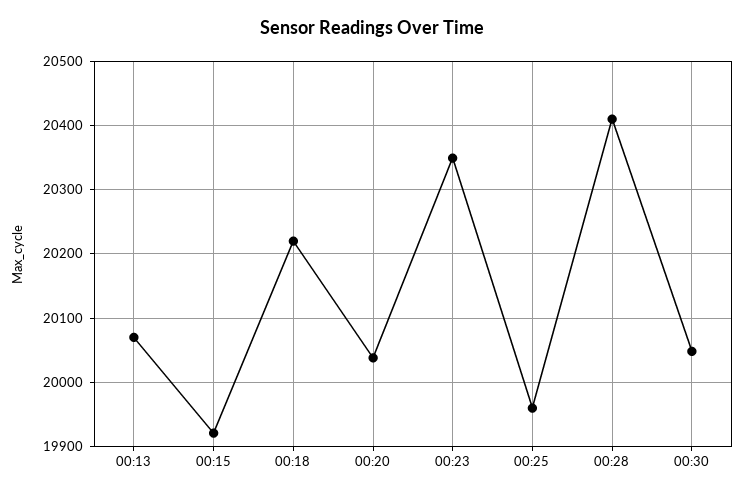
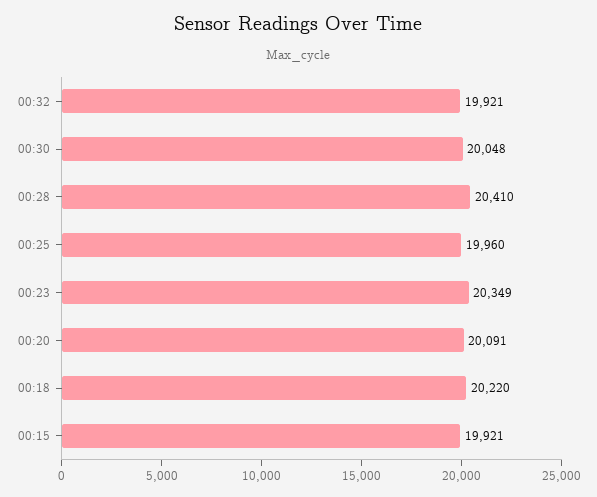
00:13: 20070 -> none
00:20: 20040 -> 20091
00:32: none -> 19921

